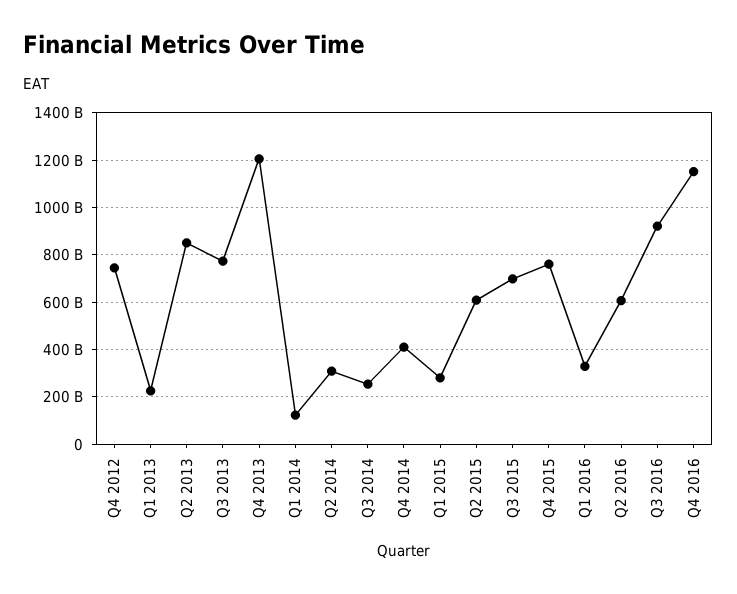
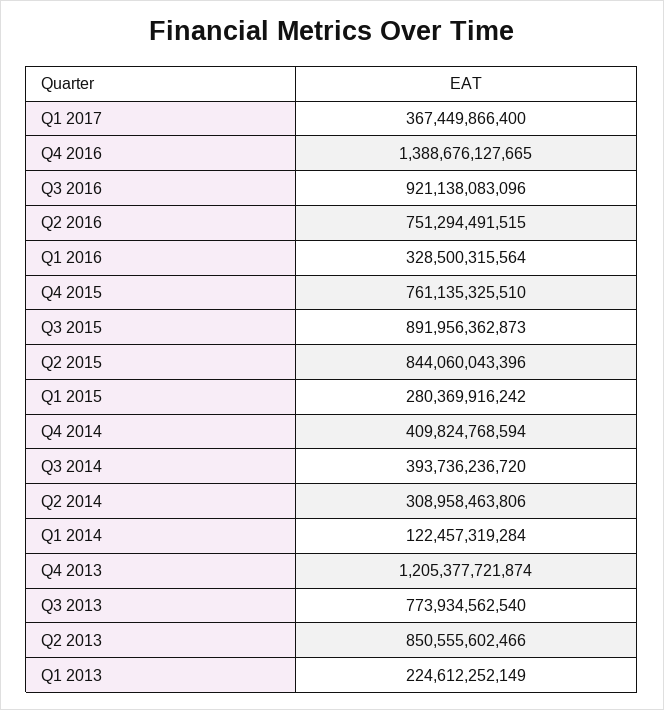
Q4 2012: 750000000000 -> none
Q3 2014: 250000000000 -> 393736236720
Q2 2015: 600000000000 -> 844060043396
Q3 2015: 700000000000 -> 891956362873
Q2 2016: 600000000000 -> 751294491515
Q4 2016: 1150000000000 -> 1388676127665
Q1 2017: none -> 367449866400

